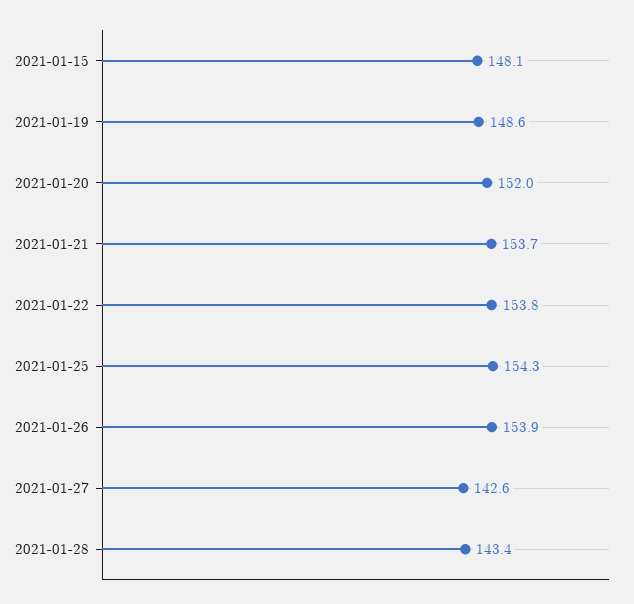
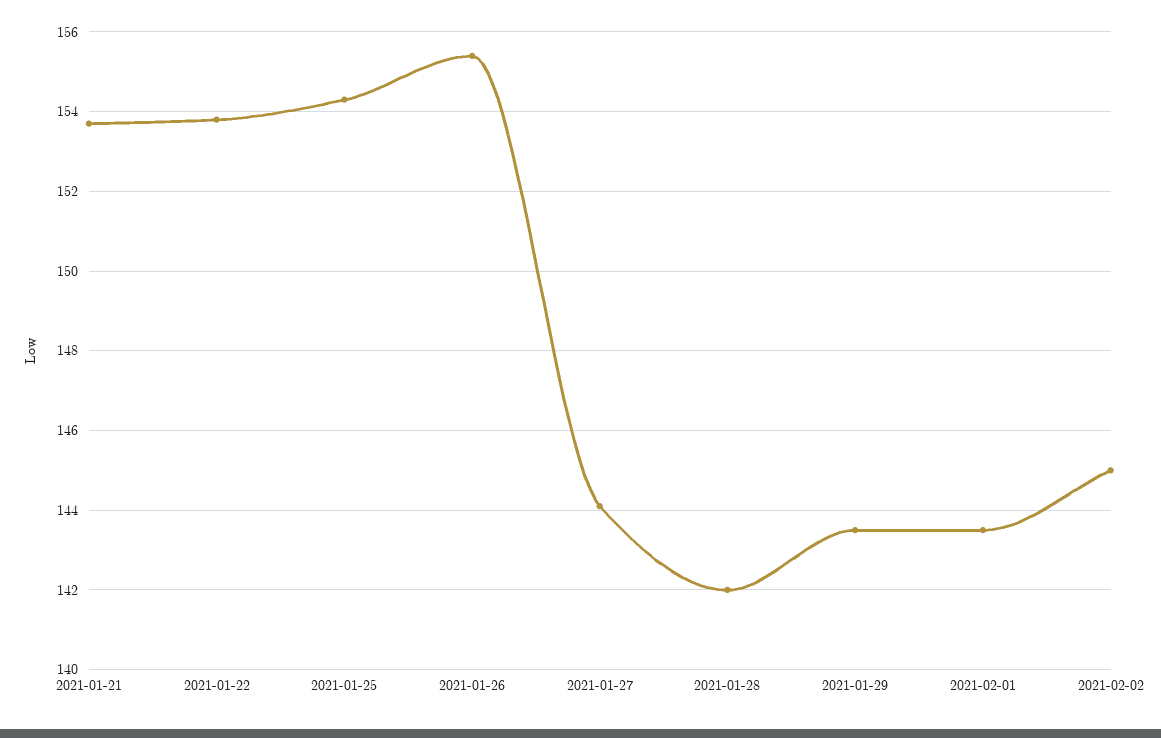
2021-01-15: 148.1 -> none
2021-01-19: 148.6 -> none
2021-01-20: 152 -> none
2021-01-26: 153.9 -> 155.5
2021-01-27: 142.6 -> 144
2021-01-28: 143.4 -> 142
2021-01-29: none -> 143.5
2021-02-01: none -> 143.5
2021-02-02: none -> 145

